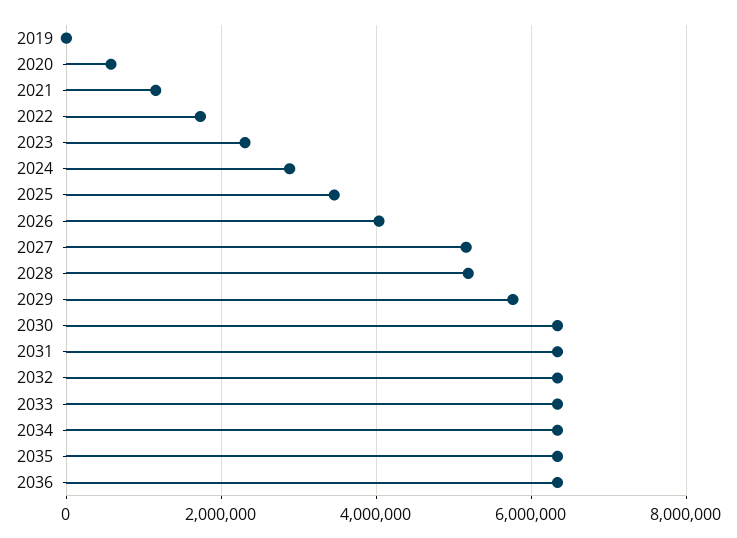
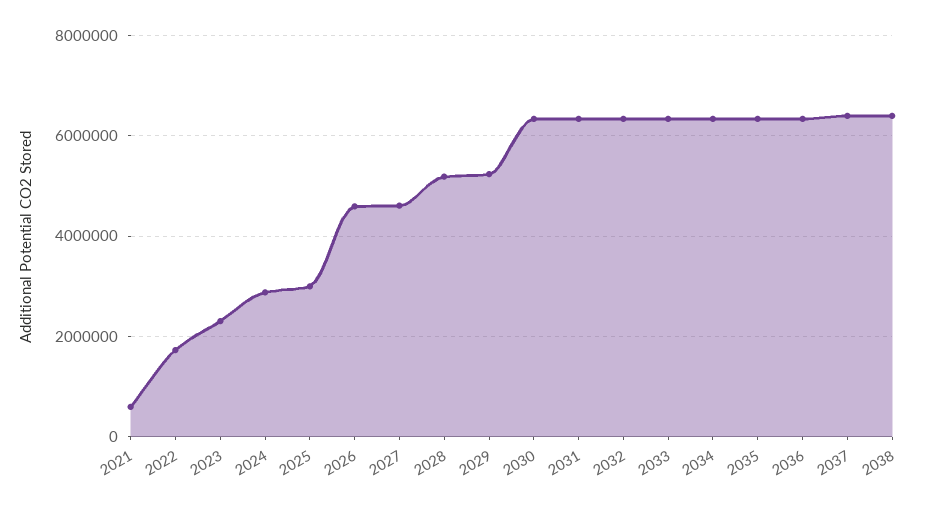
2019: 0 -> none
2020: 600000 -> none
2021: 1200000 -> 600000
2025: 3400000 -> 3000000
2026: 4000000 -> 4600000
2027: 5200000 -> 4600000
2029: 5800000 -> 5200000
2037: none -> 6400000
2038: none -> 6400000

